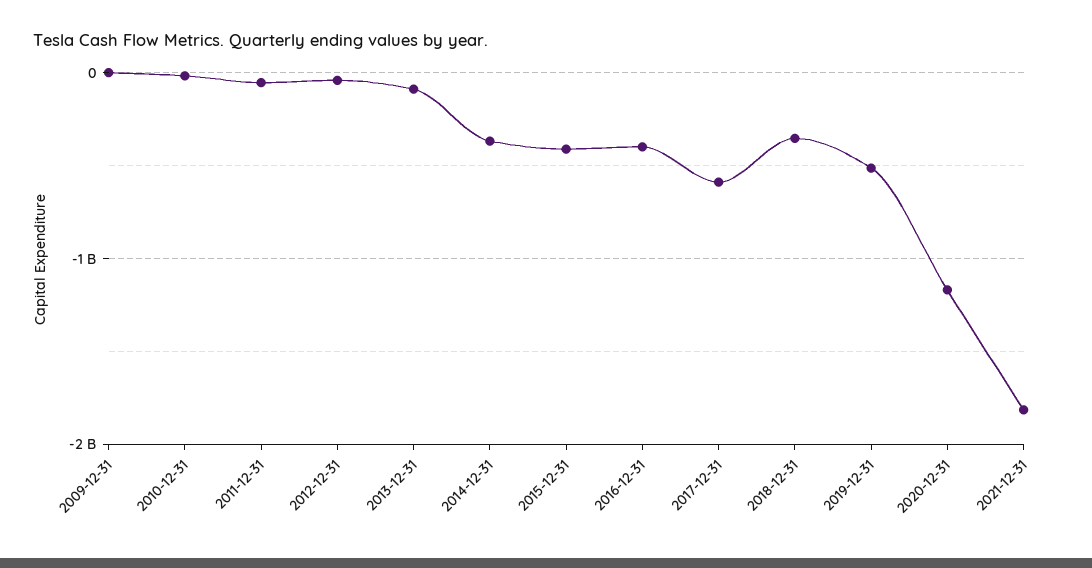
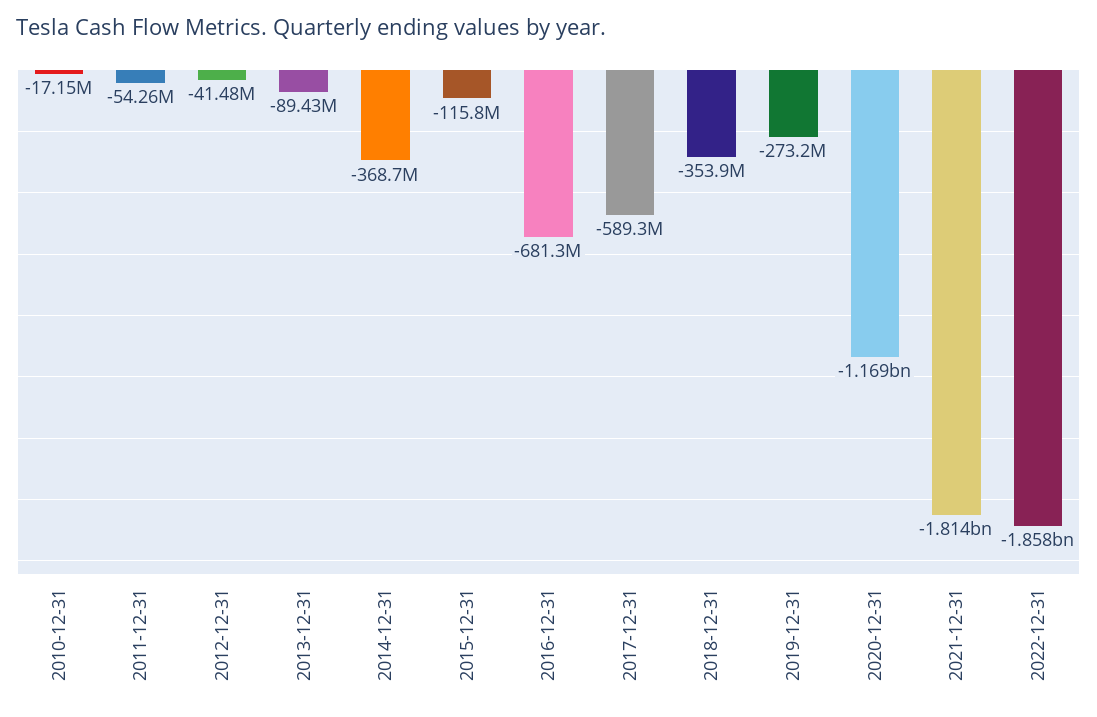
2009-12-31: 0 -> none
2015-12-31: -400000000 -> -115800000
2016-12-31: -400000000 -> -681300000
2019-12-31: -500000000 -> -273200000
2022-12-31: none -> -1858000000

